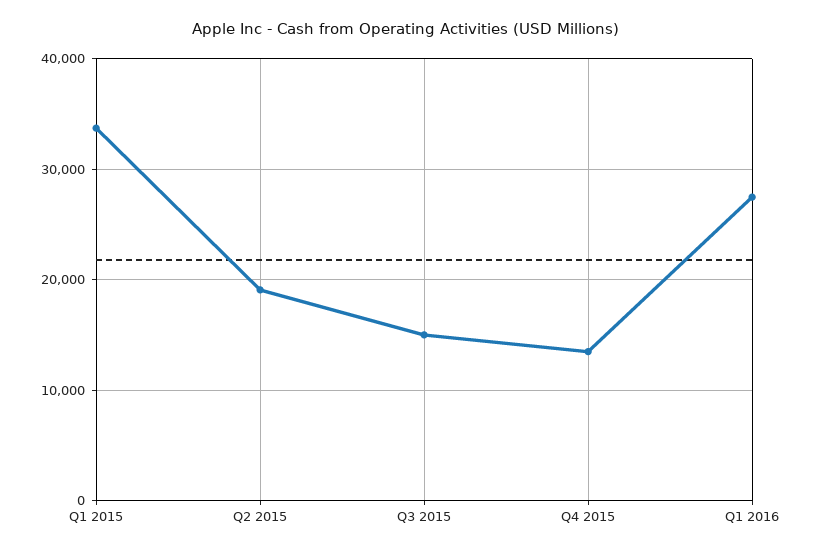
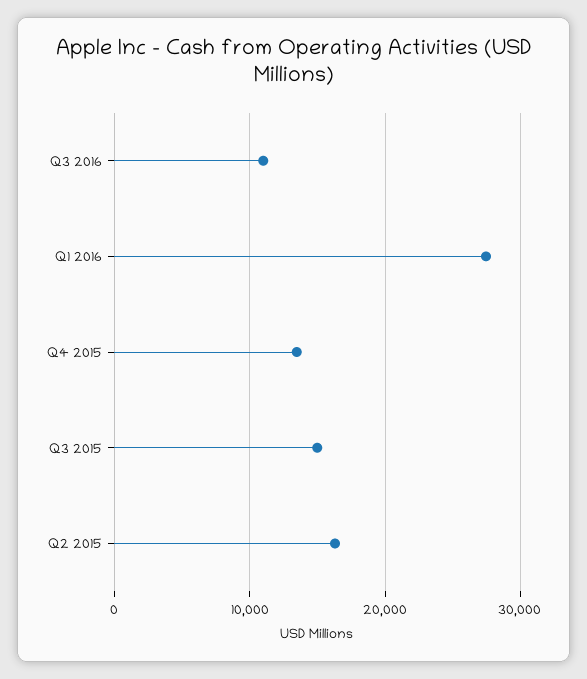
Q1 2015: 34000 -> none
Q2 2015: 19000 -> 16000
Q3 2016: none -> 11000

